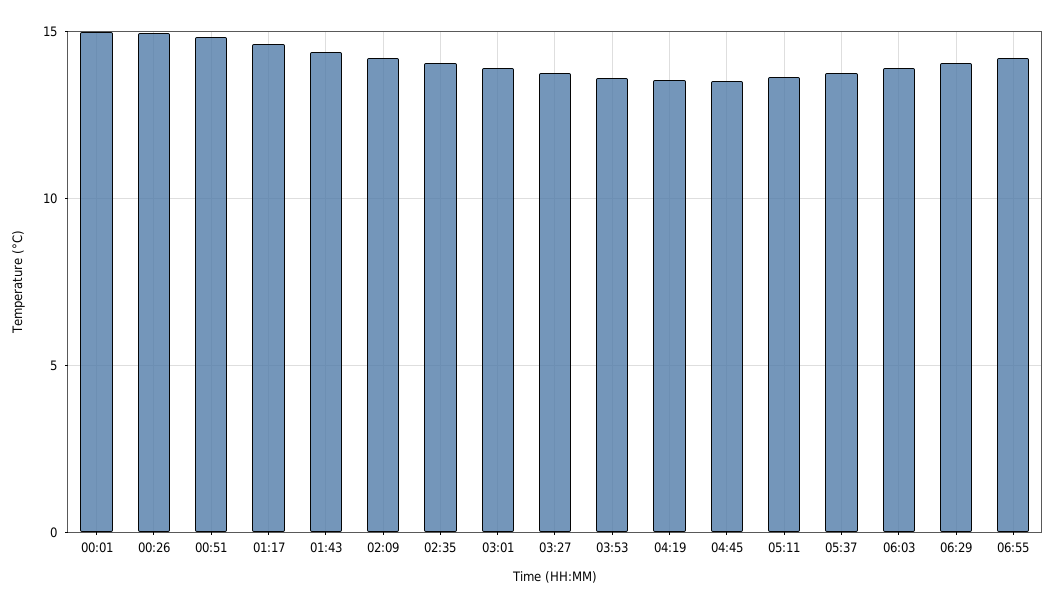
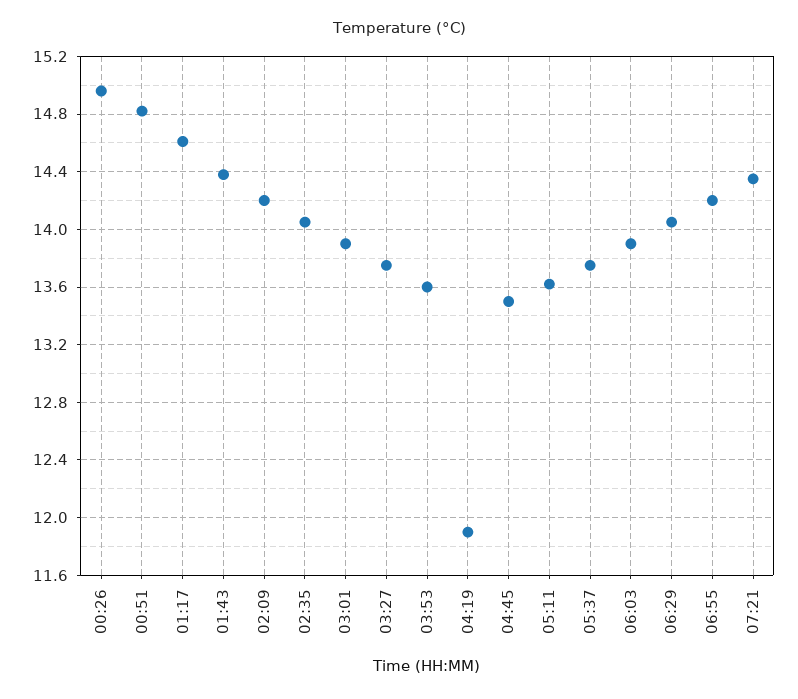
00:01: 15 -> none
04:19: 13.5 -> 11.9
07:21: none -> 14.35

